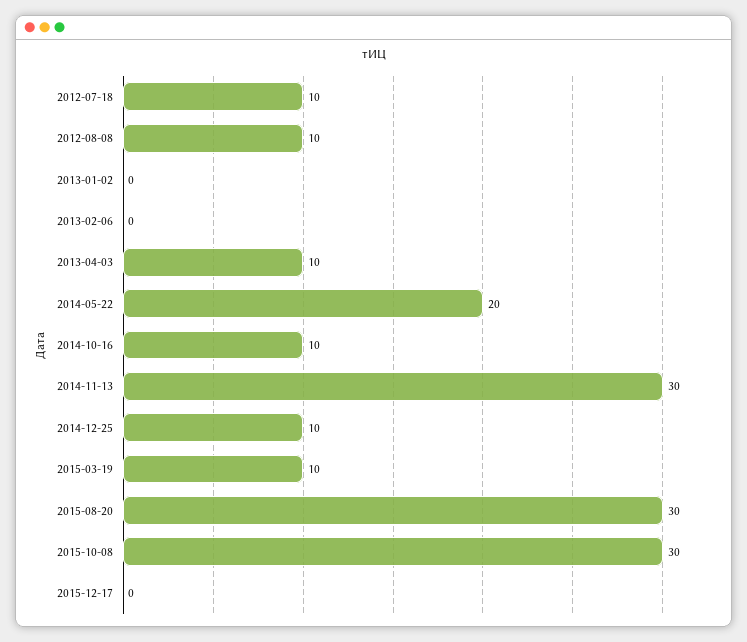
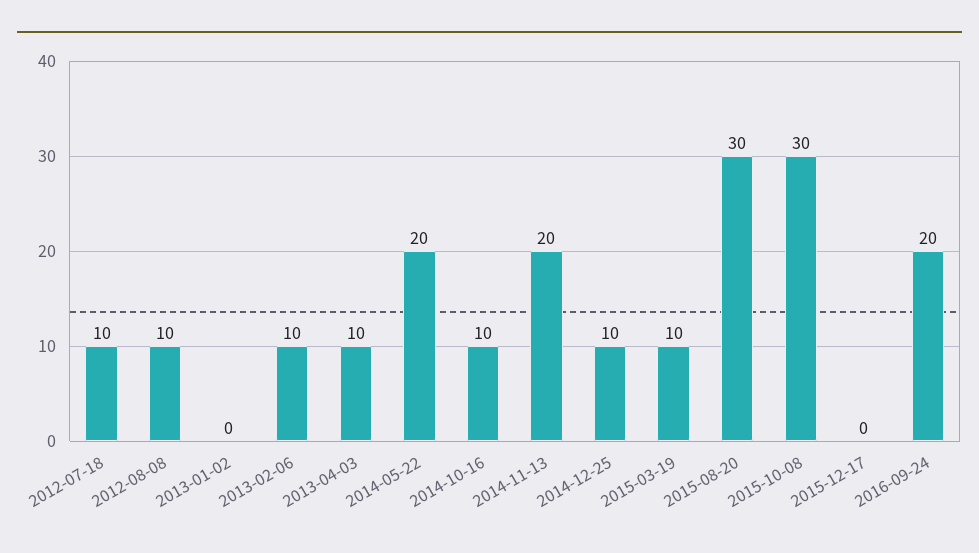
2013-02-06: 0 -> 10
2014-11-13: 30 -> 20
2016-09-24: none -> 20

